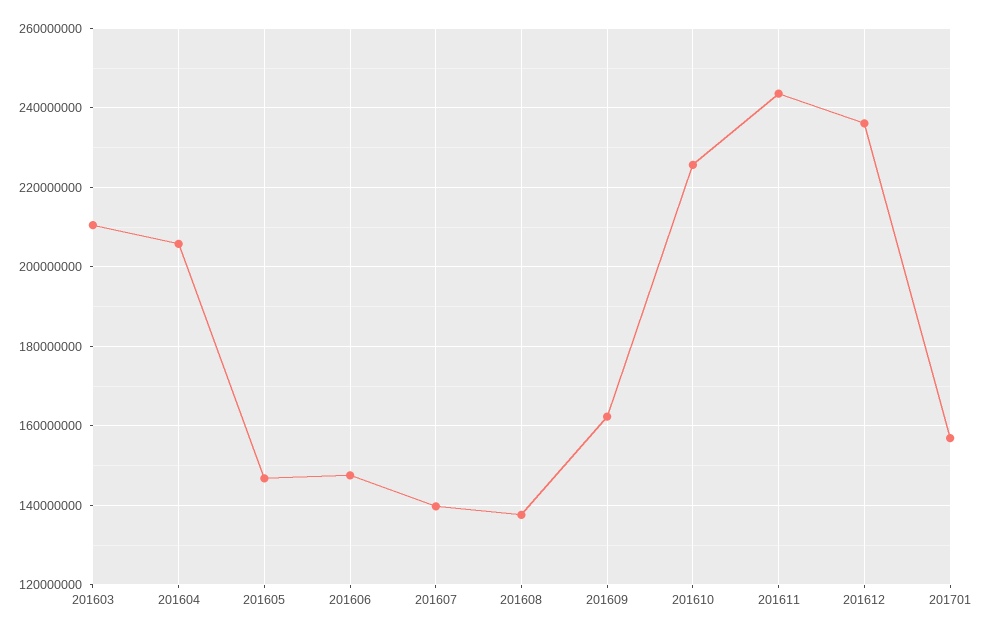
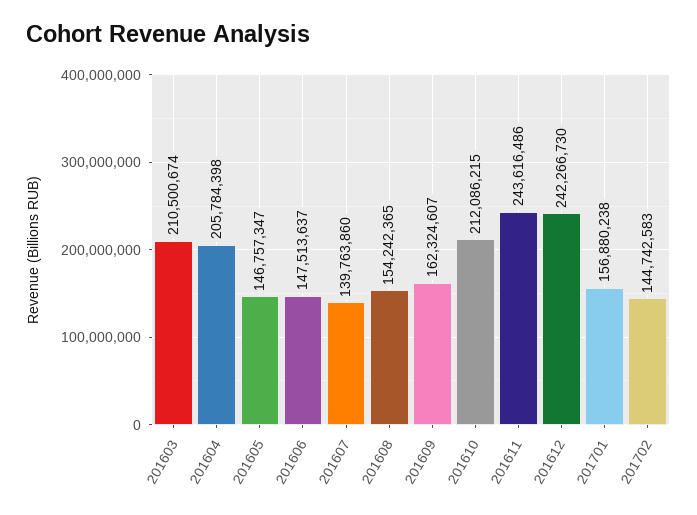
201608: 138000000 -> 154242365
201610: 226000000 -> 212086215
201612: 236000000 -> 242266730
201702: none -> 144742583

